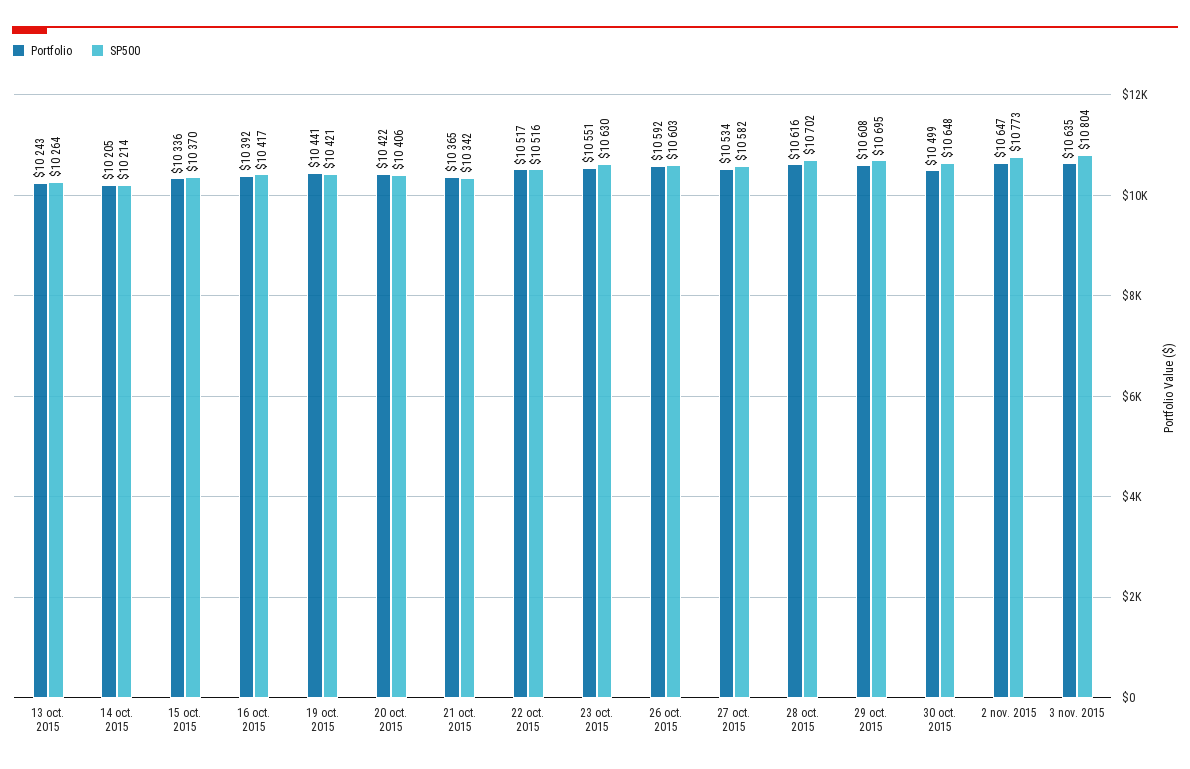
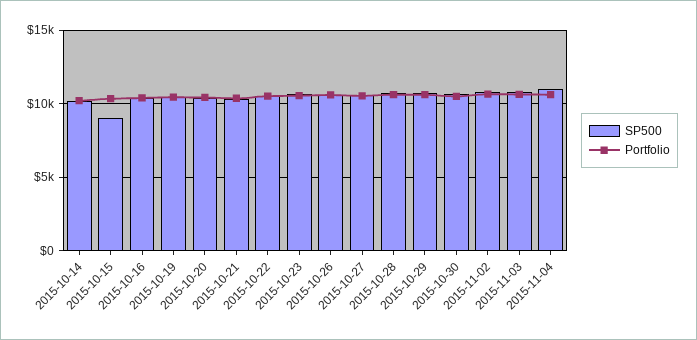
Portfolio, 13 oct. 2015: 10243 -> none
SP500, 13 oct. 2015: 10264 -> none
SP500, 15 oct. 2015: 10370 -> 9000
SP500, 2015-11-04: none -> 11000
Portfolio, 2015-11-04: none -> 10500

